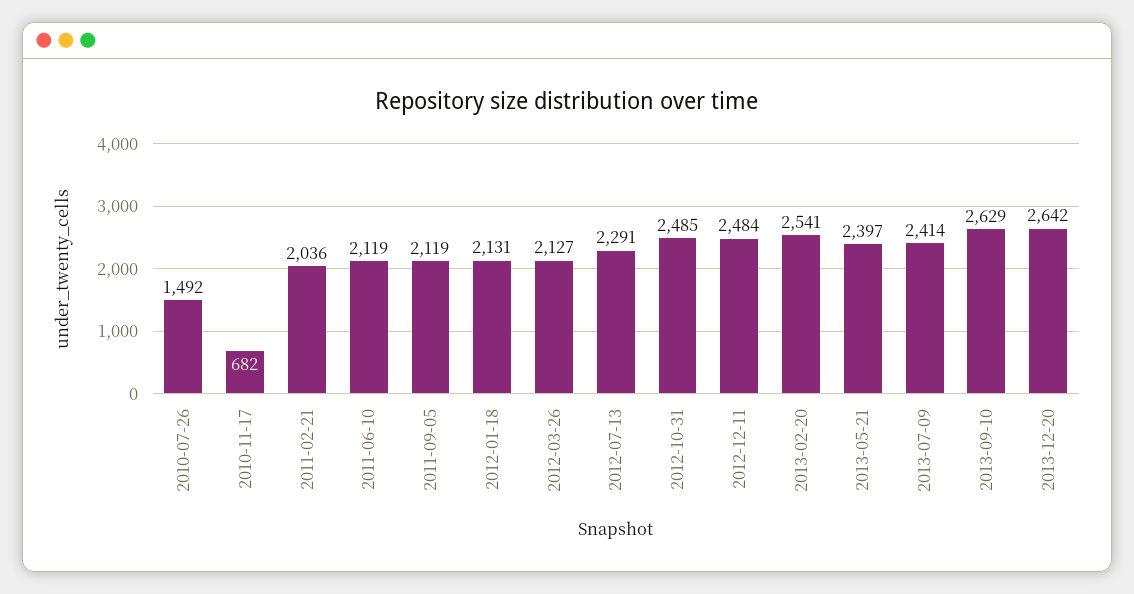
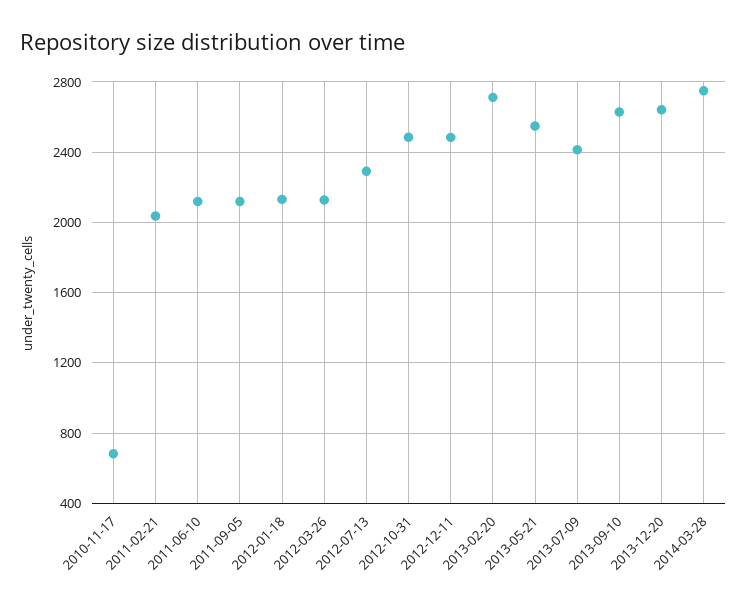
2010-07-26: 1492 -> none
2013-02-20: 2541 -> 2700
2013-05-21: 2397 -> 2550
2014-03-28: none -> 2750

